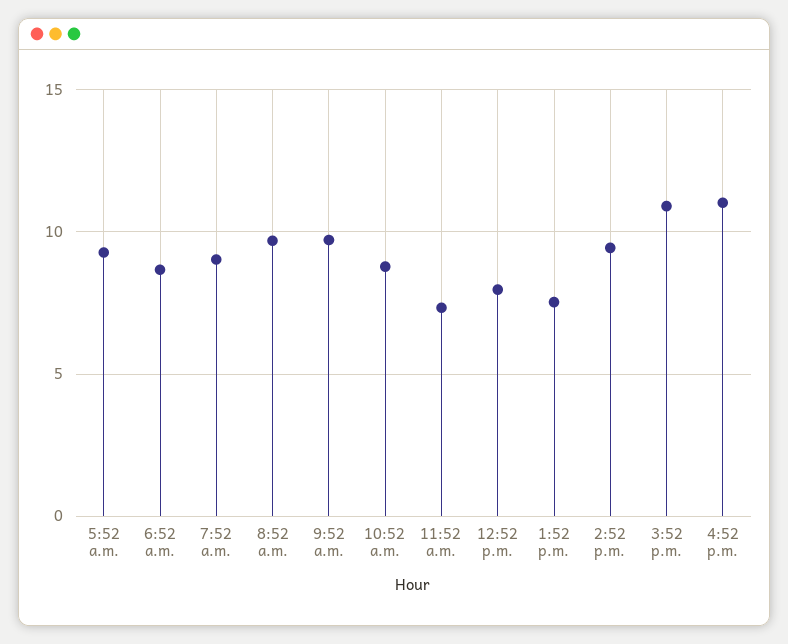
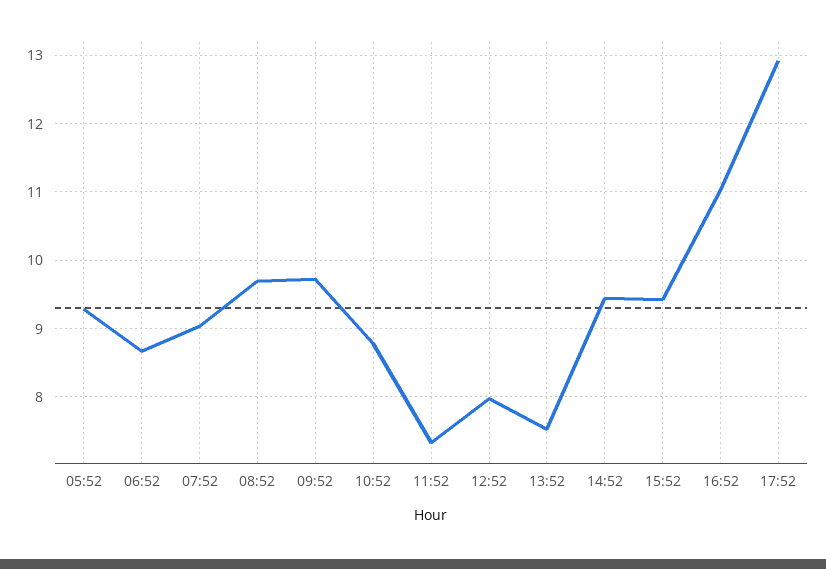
3:52 p.m.: 11 -> 9.4
17:52: none -> 12.9

